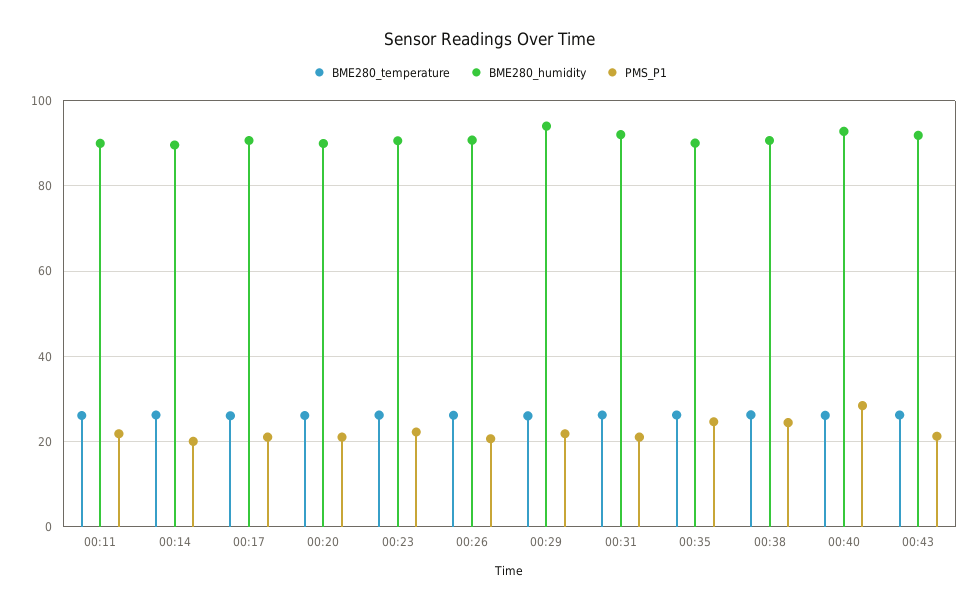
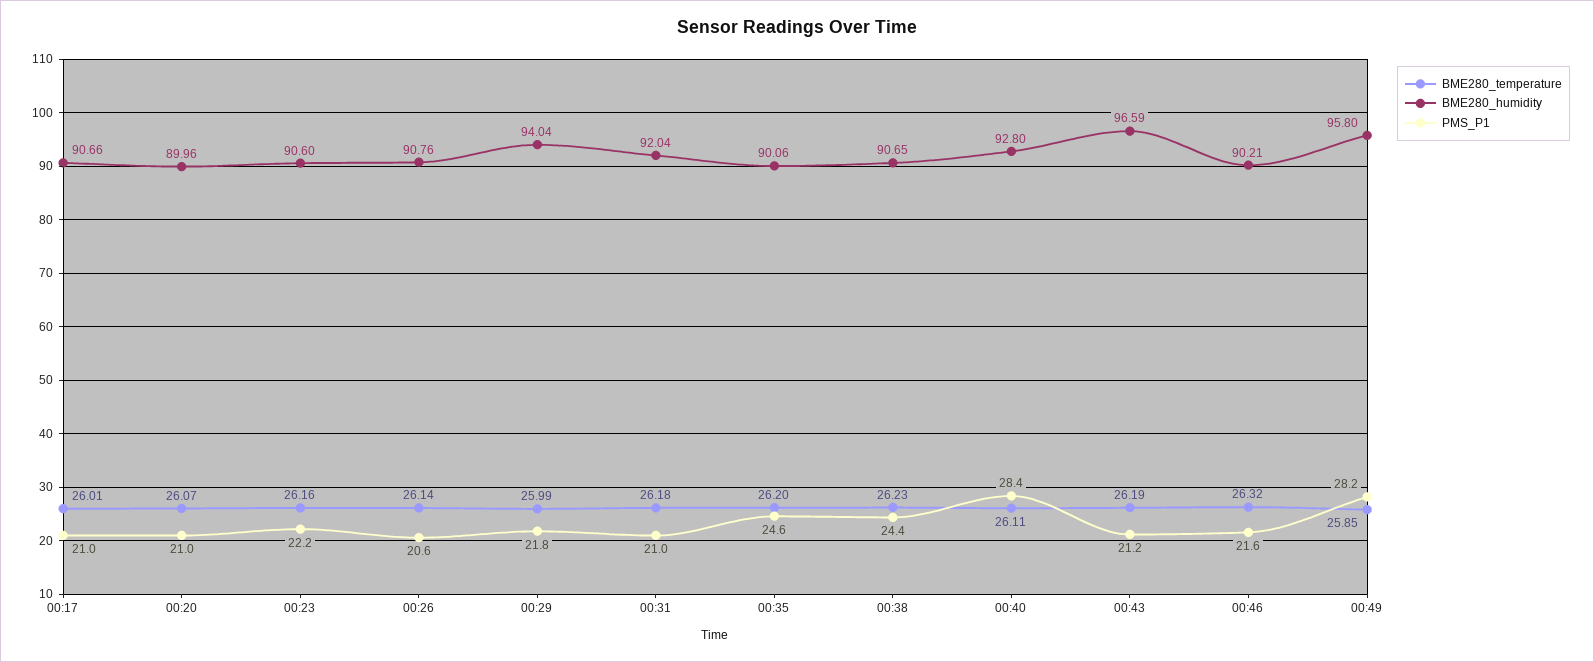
BME280_temperature, 00:11: 26 -> none
BME280_humidity, 00:11: 90 -> none
PMS_P1, 00:11: 22 -> none
BME280_temperature, 00:14: 26 -> none
BME280_humidity, 00:14: 90 -> none
PMS_P1, 00:14: 20 -> none
BME280_humidity, 00:43: 92 -> 96.59
BME280_temperature, 00:46: none -> 26.32
BME280_humidity, 00:46: none -> 90.21
PMS_P1, 00:46: none -> 21.6
BME280_temperature, 00:49: none -> 25.85
BME280_humidity, 00:49: none -> 95.8
PMS_P1, 00:49: none -> 28.2

